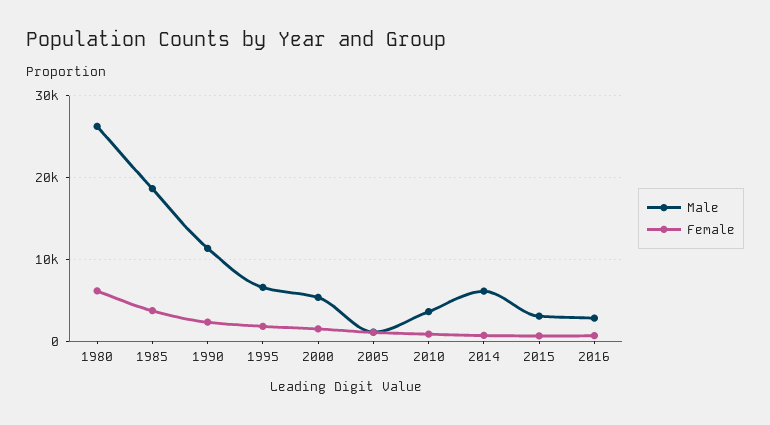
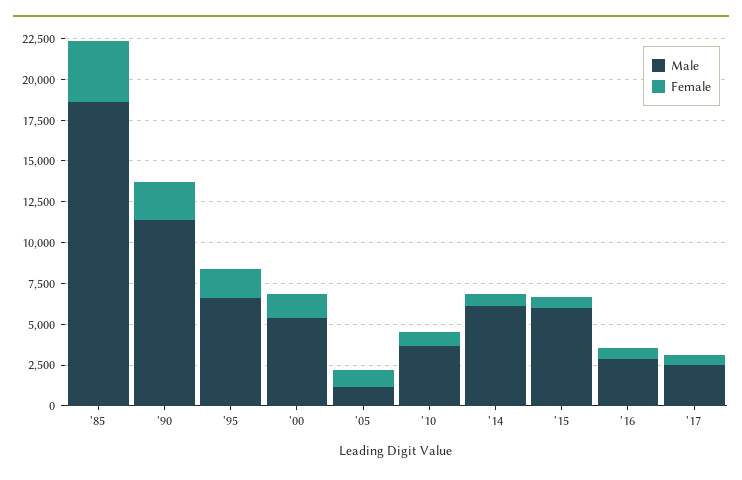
Male, 1980: 26000 -> none
Female, 1980: 6000 -> none
Male, 2015: 3000 -> 6000
Male, '17: none -> 2500
Female, '17: none -> 500

